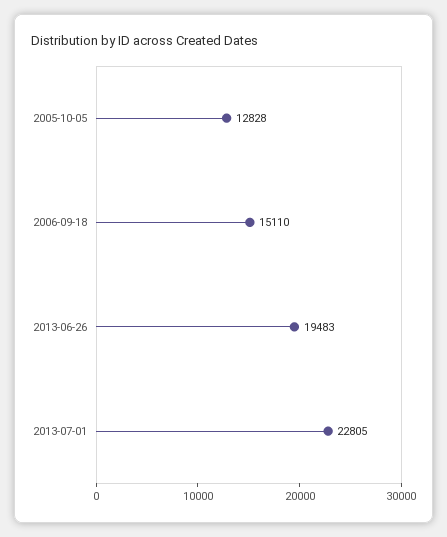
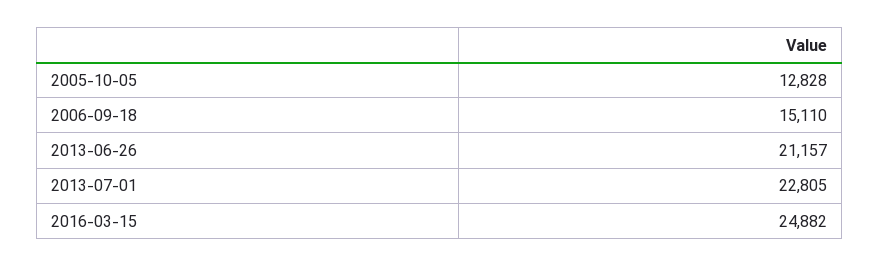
2013-06-26: 19483 -> 21157
2016-03-15: none -> 24882

